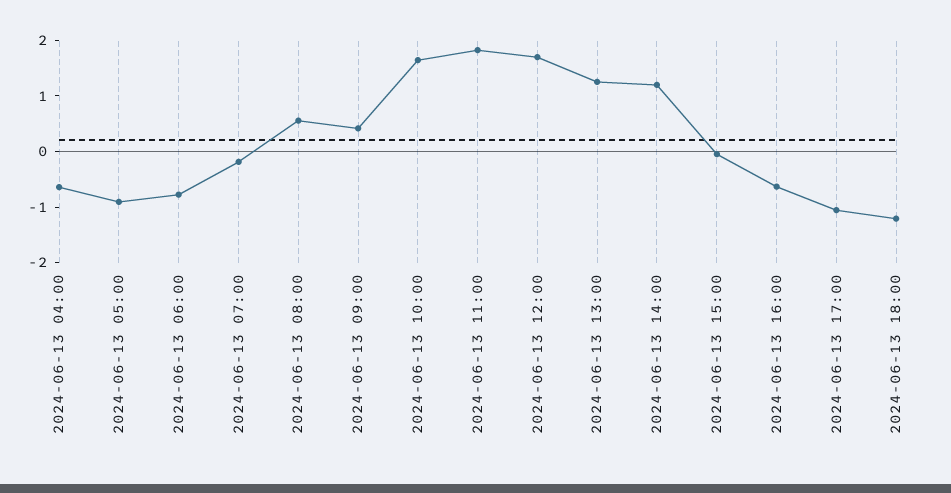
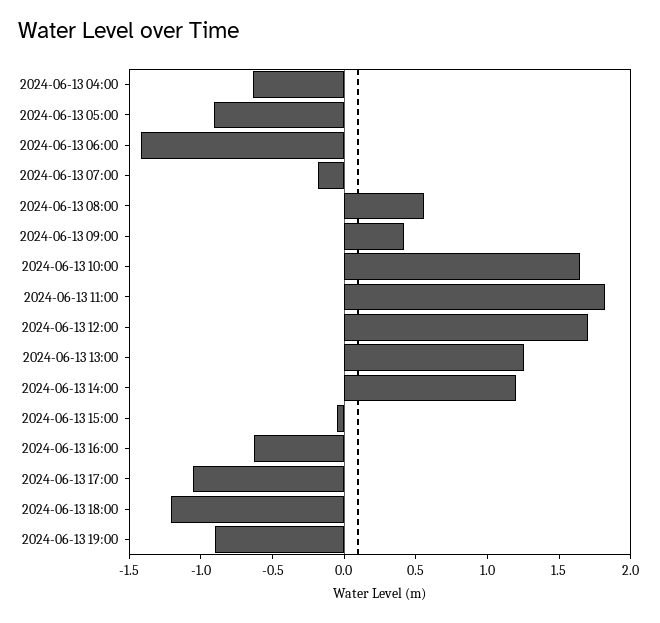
2024-06-13 06:00: -0.8 -> -1.4
2024-06-13 19:00: none -> -0.9

